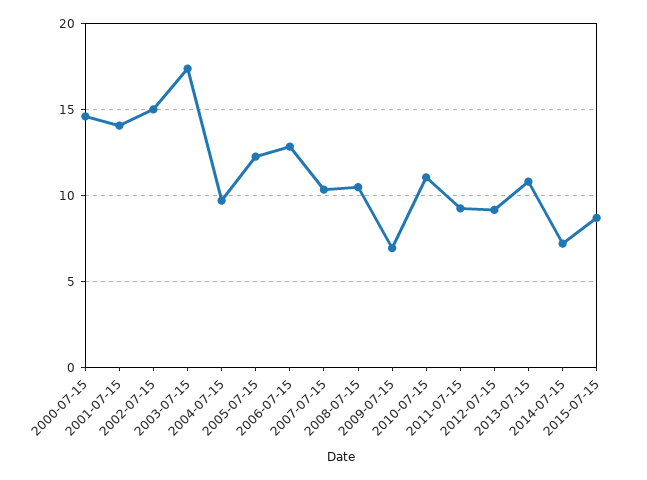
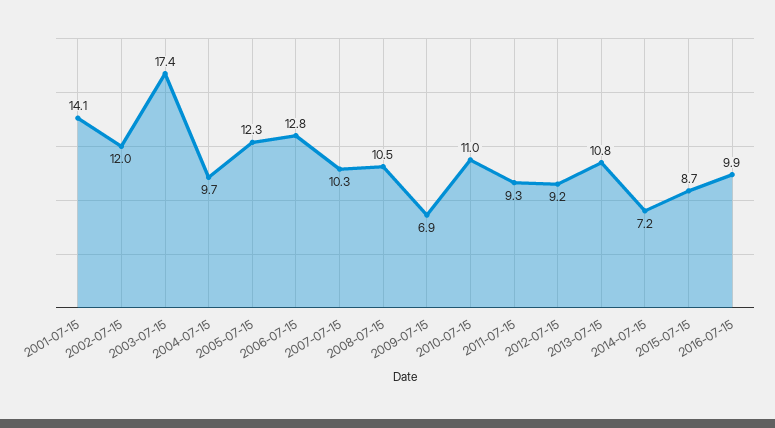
2000-07-15: 14.5 -> none
2002-07-15: 15 -> 12
2016-07-15: none -> 9.9

